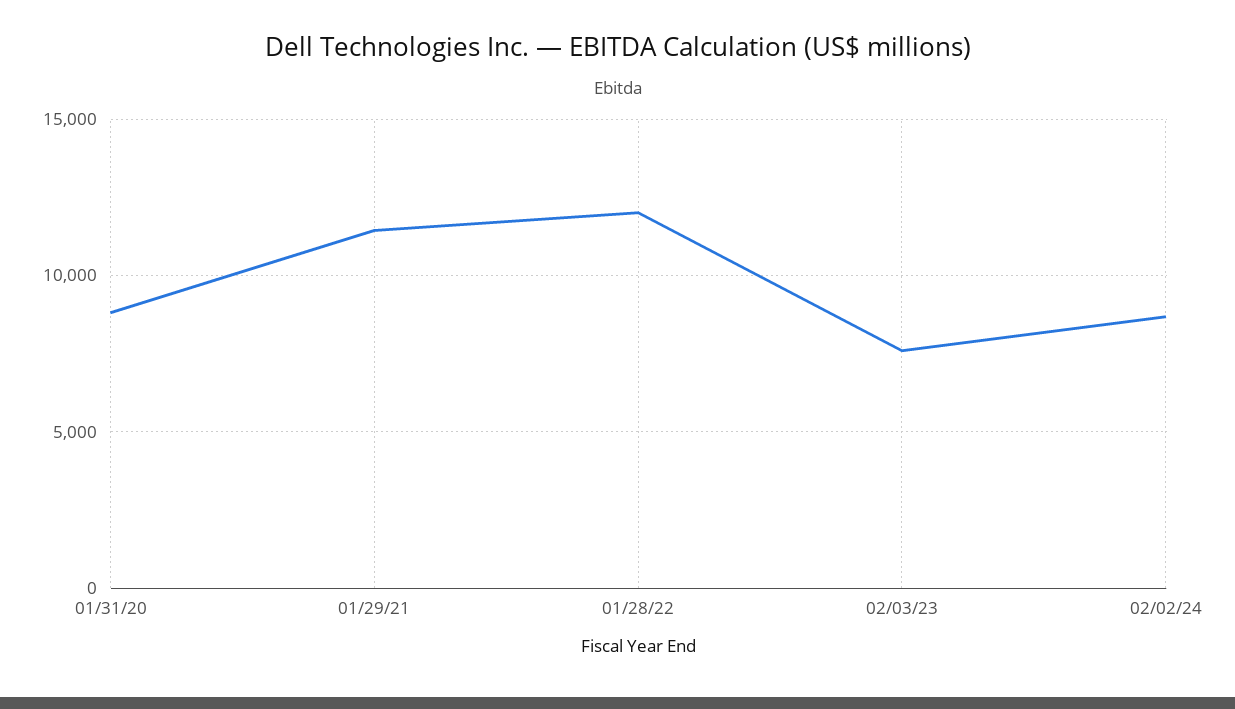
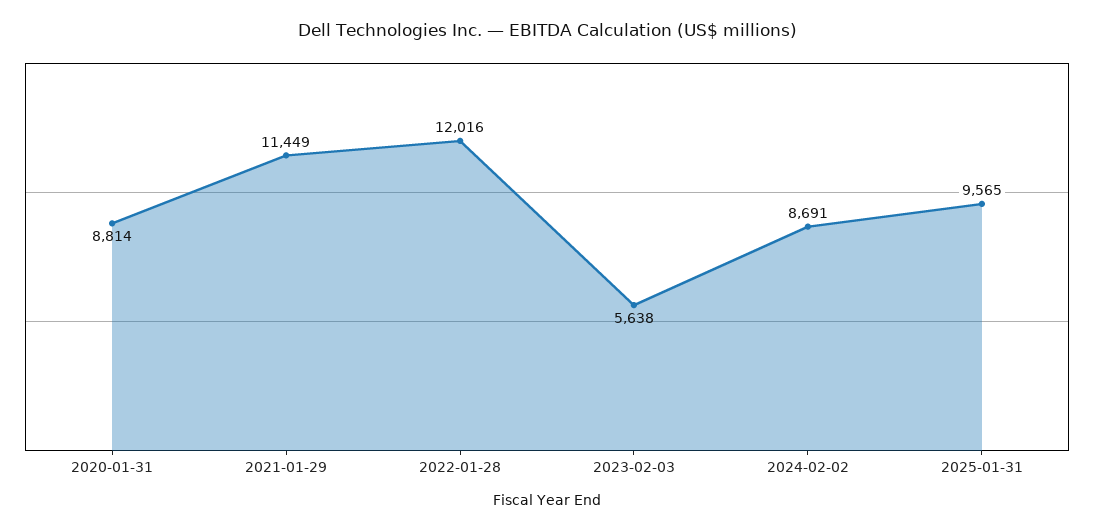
02/03/23: 7500 -> 5638
2025-01-31: none -> 9565

